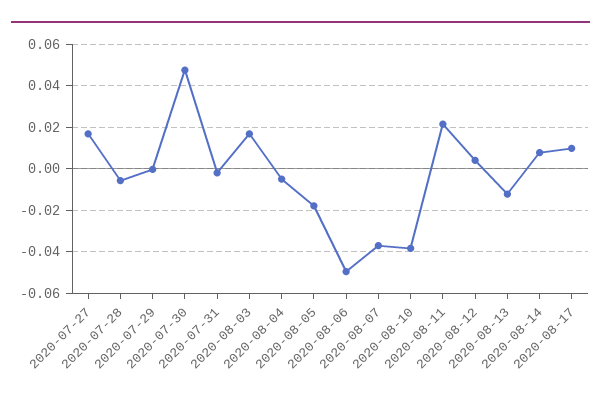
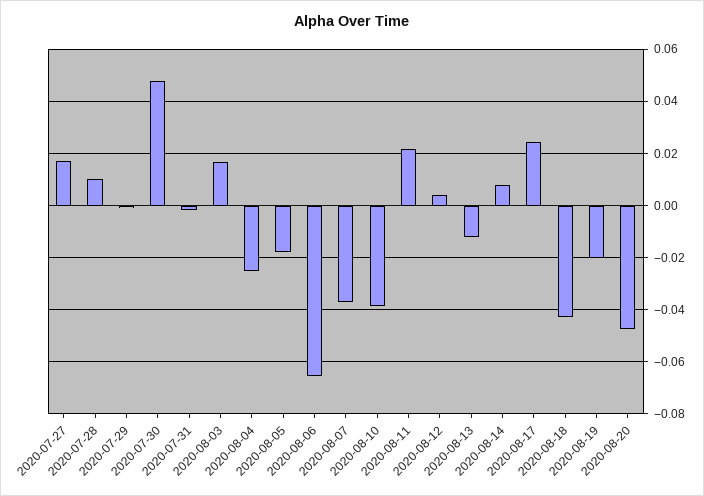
2020-07-28: -0.005 -> 0.01
2020-08-04: -0.005 -> -0.025
2020-08-06: -0.05 -> -0.065
2020-08-17: 0.01 -> 0.025
2020-08-18: none -> -0.0425
2020-08-19: none -> -0.02
2020-08-20: none -> -0.0475

